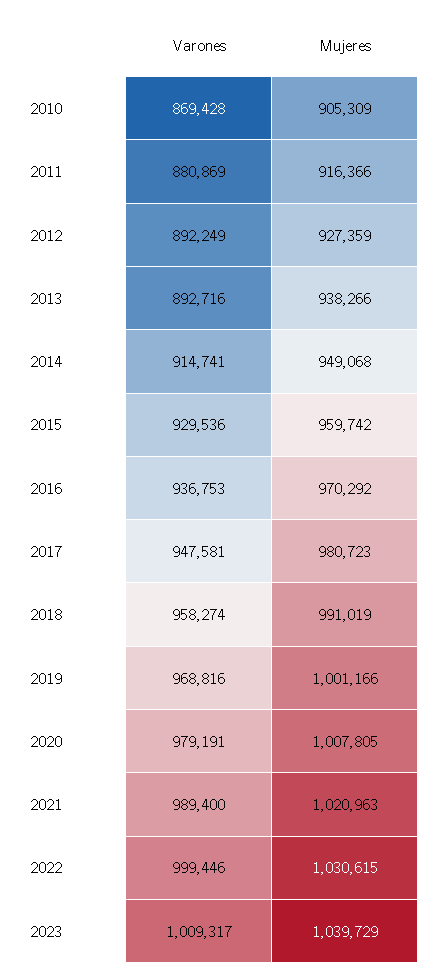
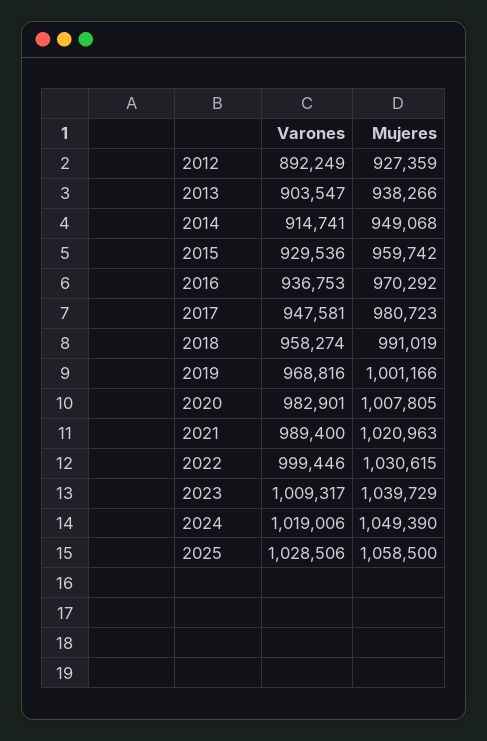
Varones, 2010: 869428 -> none
Mujeres, 2010: 905309 -> none
Varones, 2011: 880869 -> none
Mujeres, 2011: 916366 -> none
Varones, 2013: 892716 -> 903547
Varones, 2020: 979191 -> 982901
Varones, 2024: none -> 1019006
Mujeres, 2024: none -> 1049390
Varones, 2025: none -> 1028506
Mujeres, 2025: none -> 1058500

